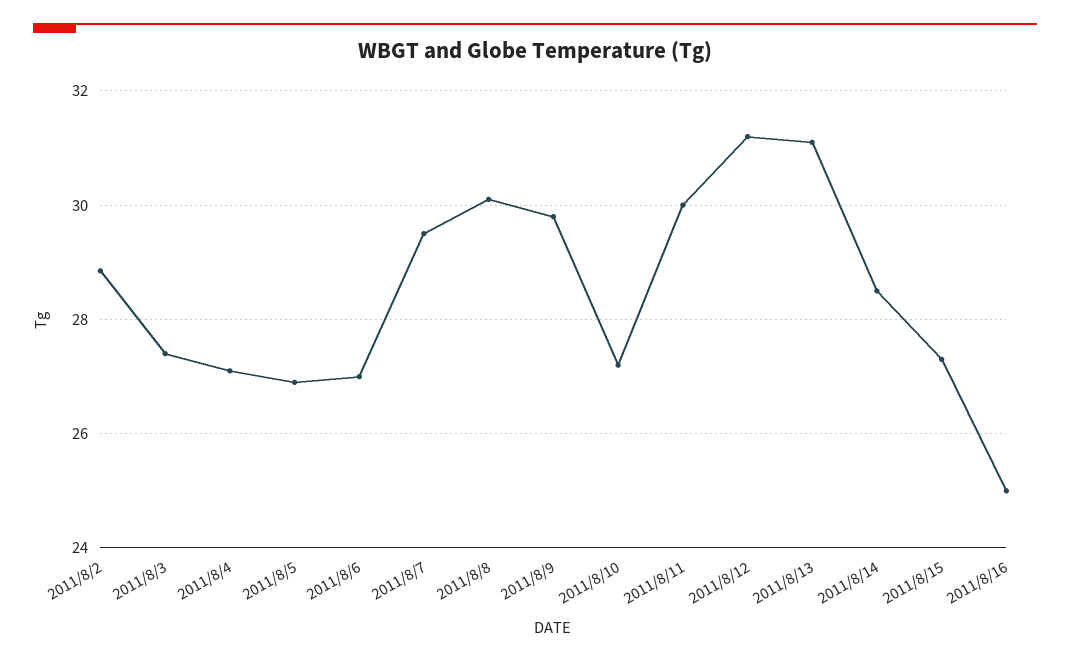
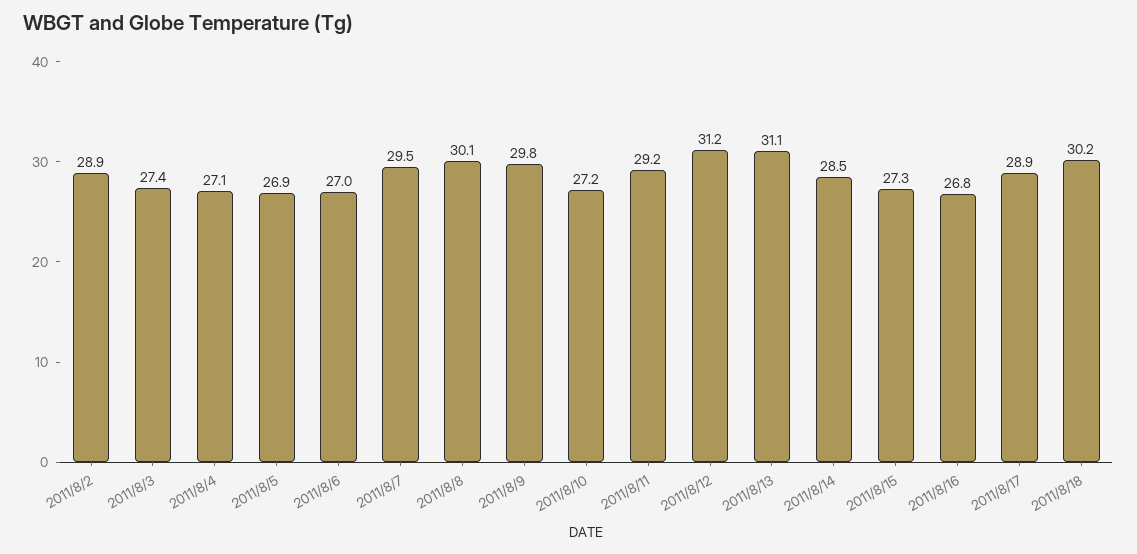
2011/8/11: 30 -> 29.2
2011/8/16: 25 -> 26.8
2011/8/17: none -> 28.9
2011/8/18: none -> 30.2

